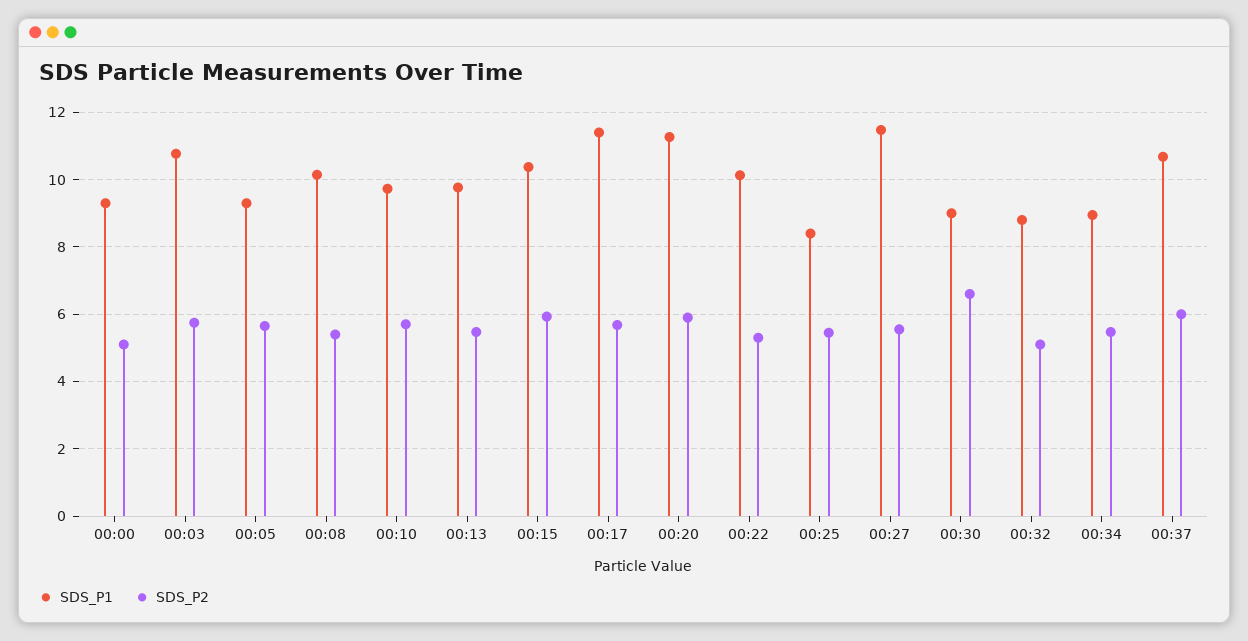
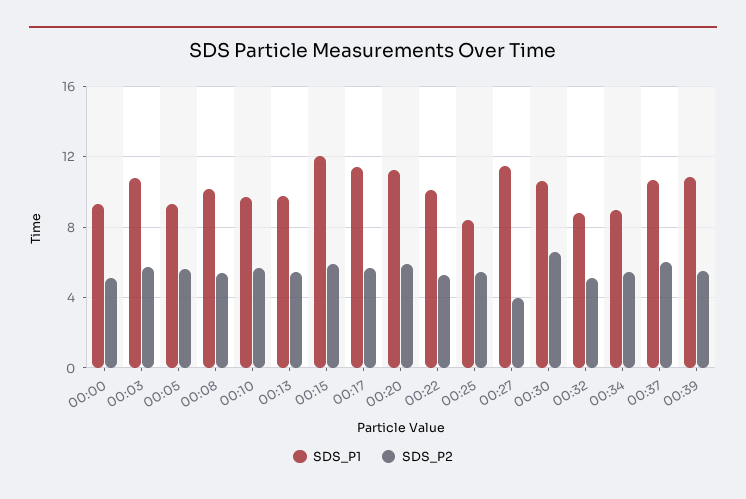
SDS_P1, 00:15: 10.4 -> 12
SDS_P2, 00:27: 5.6 -> 4
SDS_P1, 00:30: 9 -> 10.5
SDS_P1, 00:39: none -> 11
SDS_P2, 00:39: none -> 5.5

